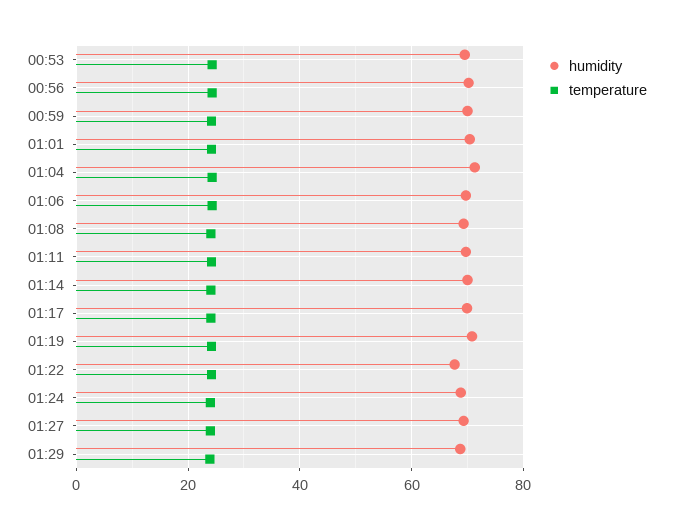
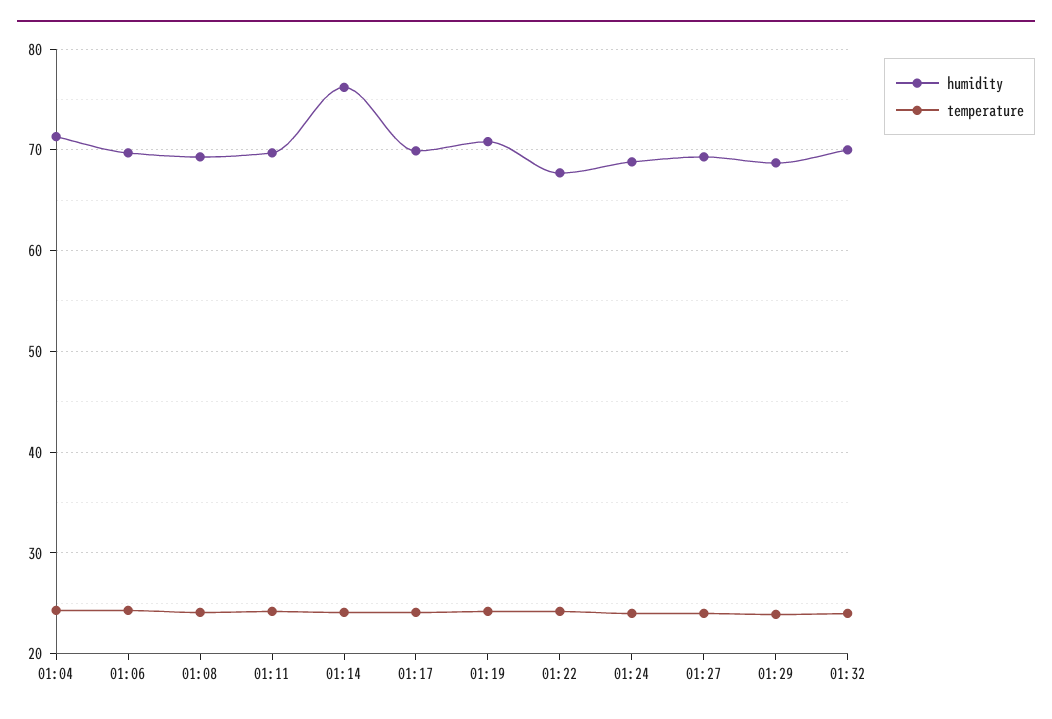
humidity, 00:53: 70 -> none
temperature, 00:53: 24 -> none
humidity, 00:56: 70 -> none
temperature, 00:56: 24 -> none
humidity, 00:59: 70 -> none
temperature, 00:59: 24 -> none
humidity, 01:01: 70 -> none
temperature, 01:01: 24 -> none
humidity, 01:14: 70 -> 76
humidity, 01:32: none -> 70
temperature, 01:32: none -> 24

